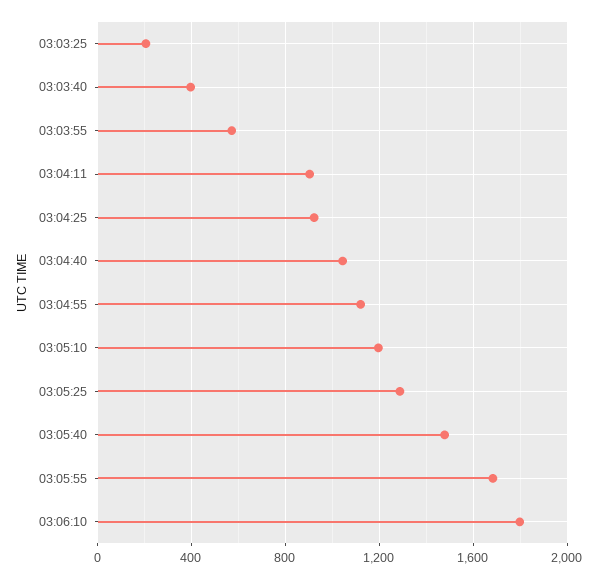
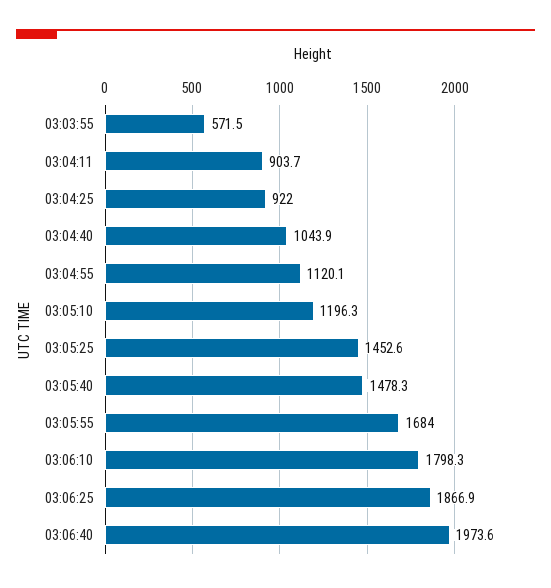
03:03:25: 200 -> none
03:03:40: 400 -> none
03:05:25: 1300 -> 1452.6
03:06:25: none -> 1866.9
03:06:40: none -> 1973.6

